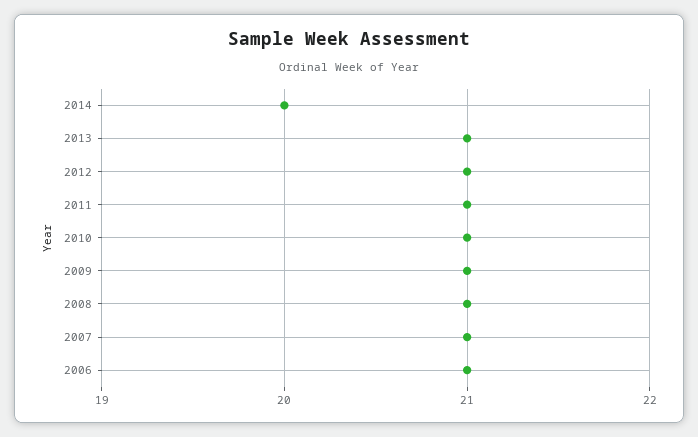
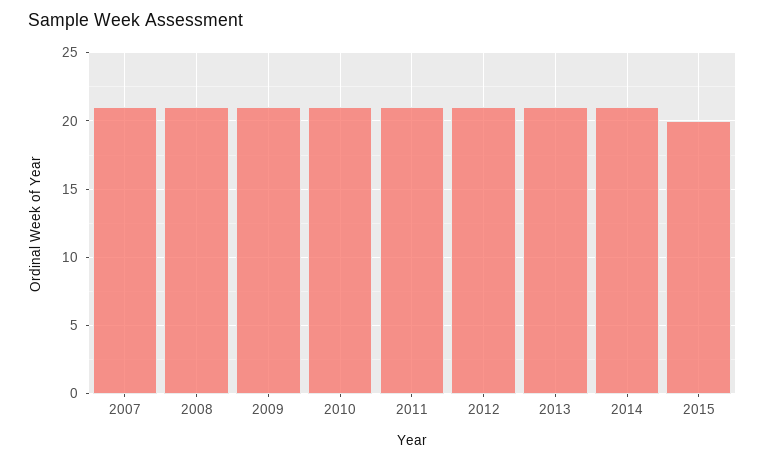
2014: 20 -> 21
2006: 21 -> none
2015: none -> 20

